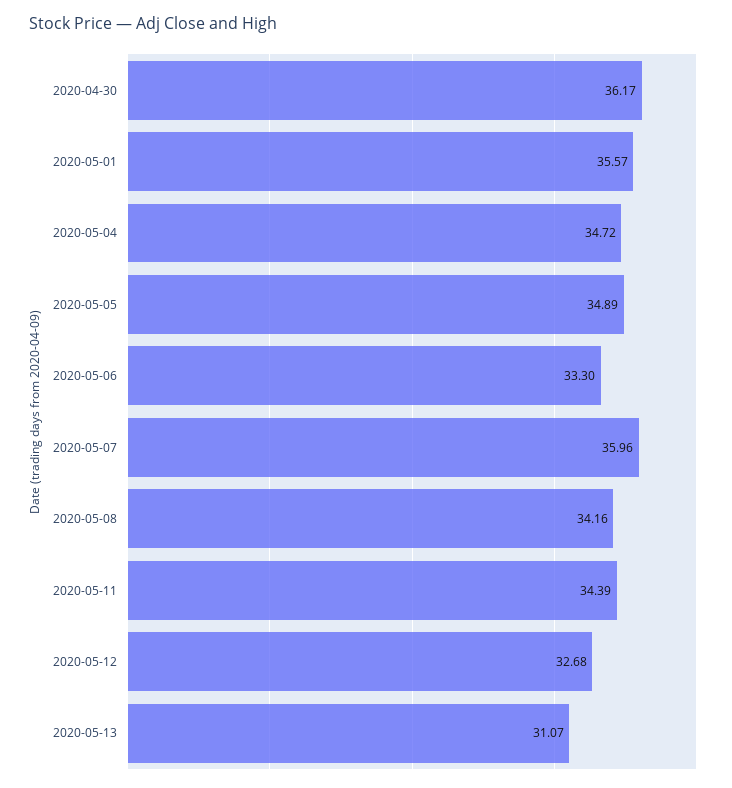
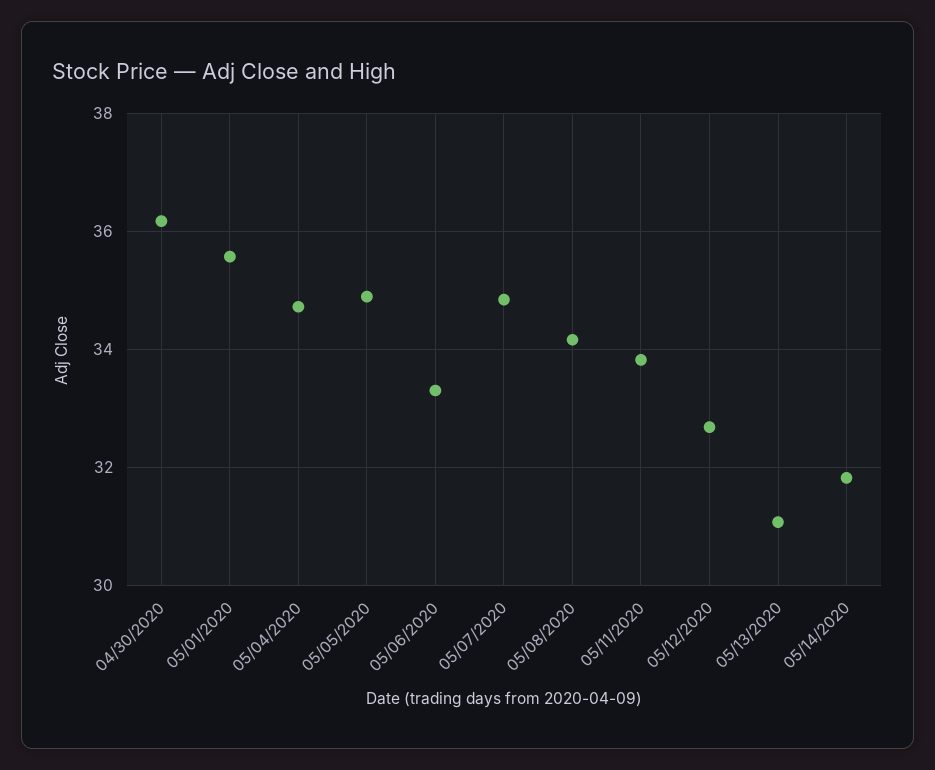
2020-05-07: 35.96 -> 34.8
2020-05-11: 34.39 -> 33.8
05/14/2020: none -> 31.8

